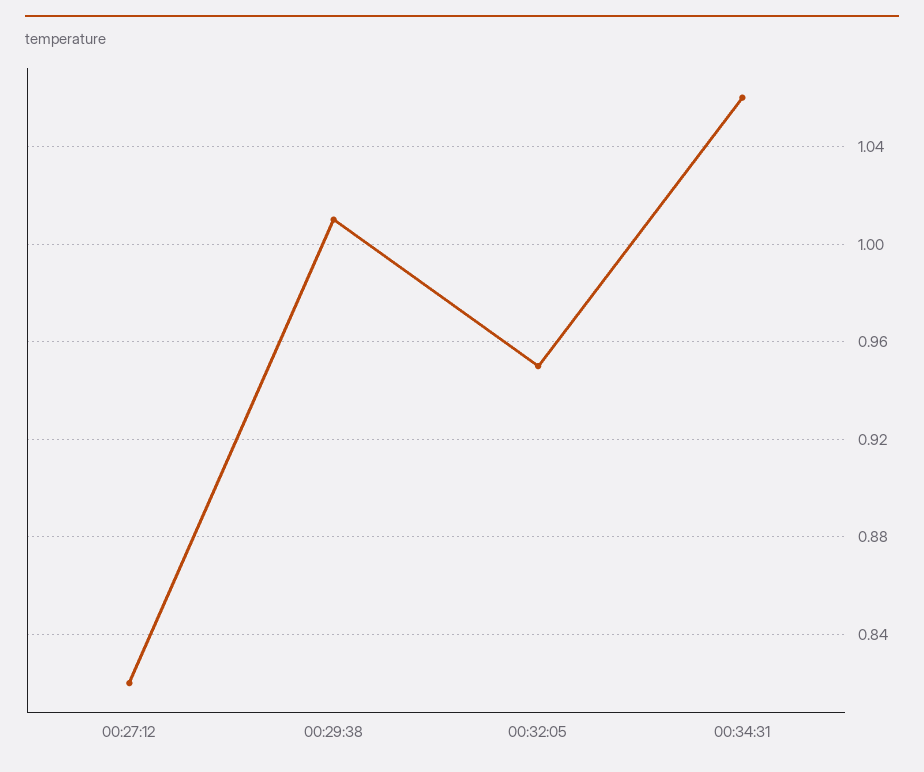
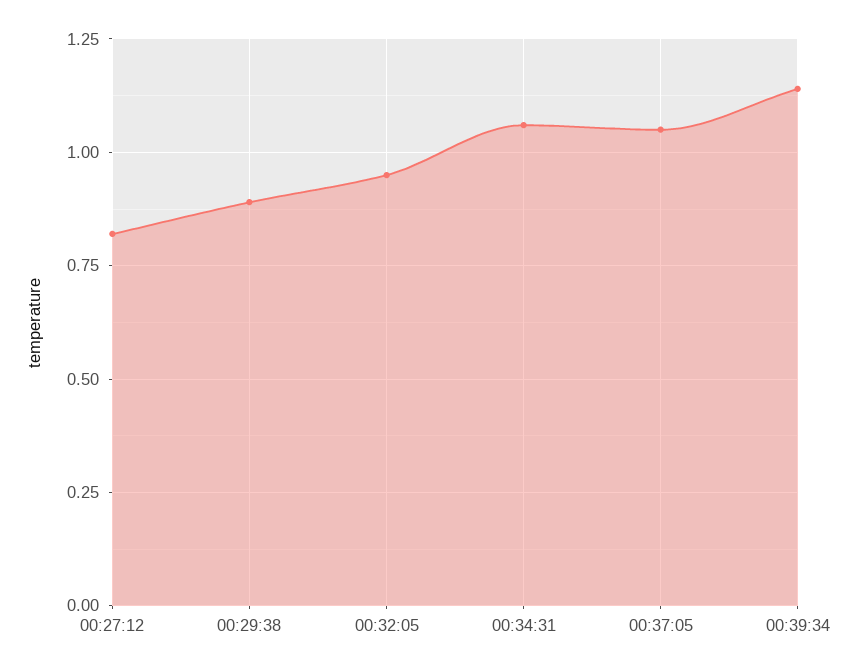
00:29:38: 1.01 -> 0.9
00:37:05: none -> 1.05
00:39:34: none -> 1.15

